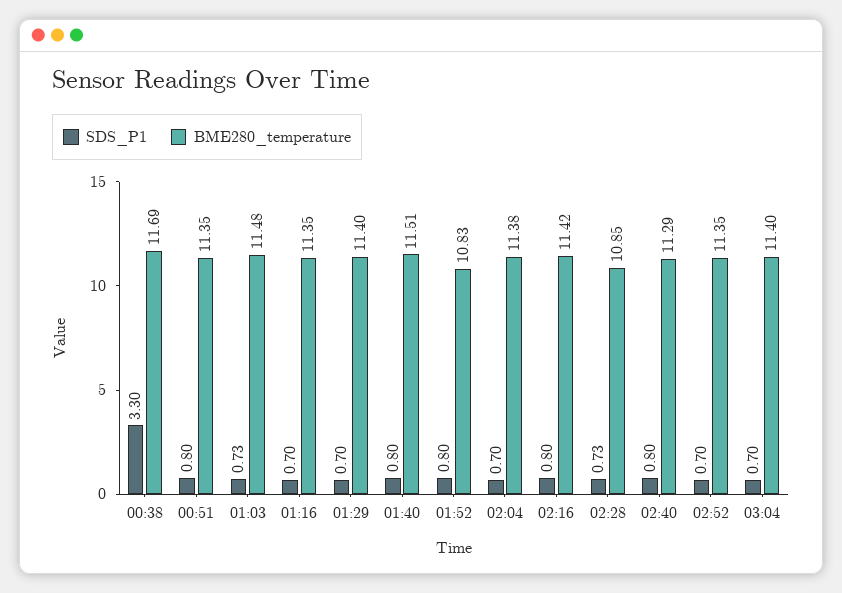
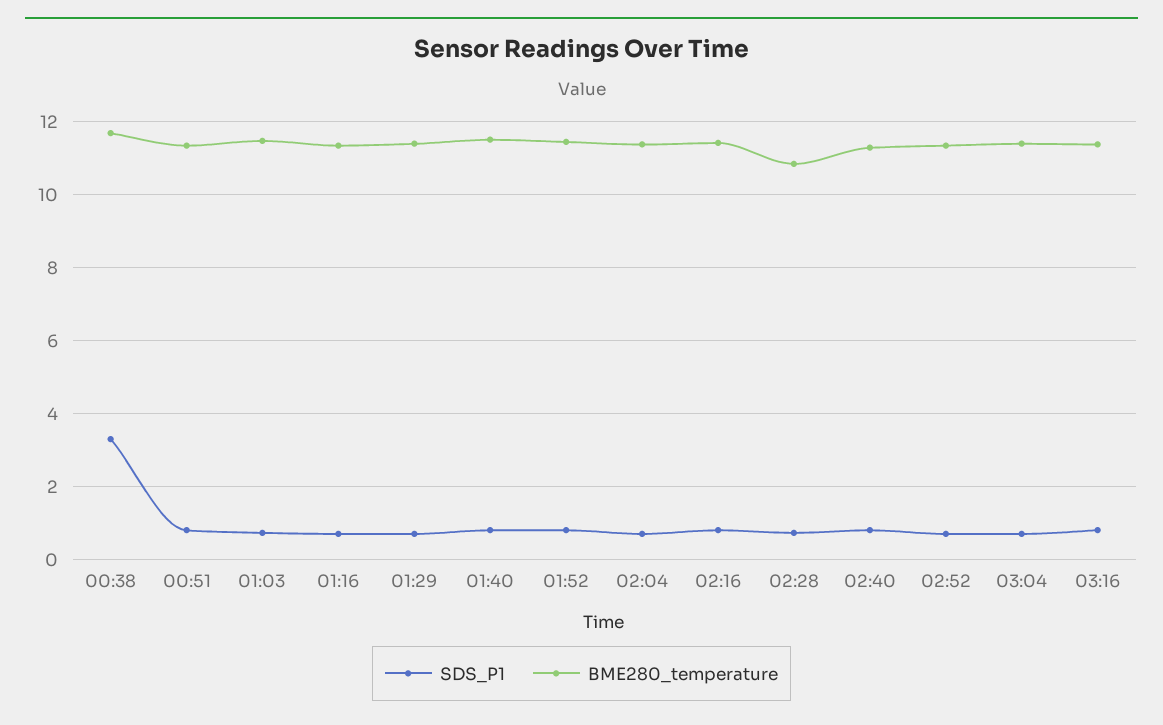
BME280_temperature, 01:52: 10.83 -> 11.4
SDS_P1, 03:16: none -> 0.8
BME280_temperature, 03:16: none -> 11.4

